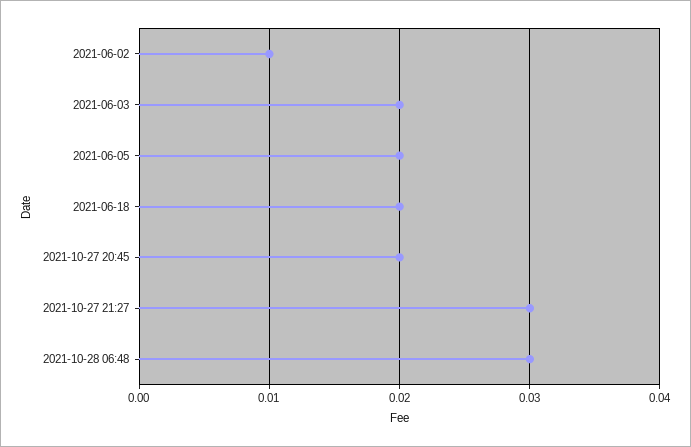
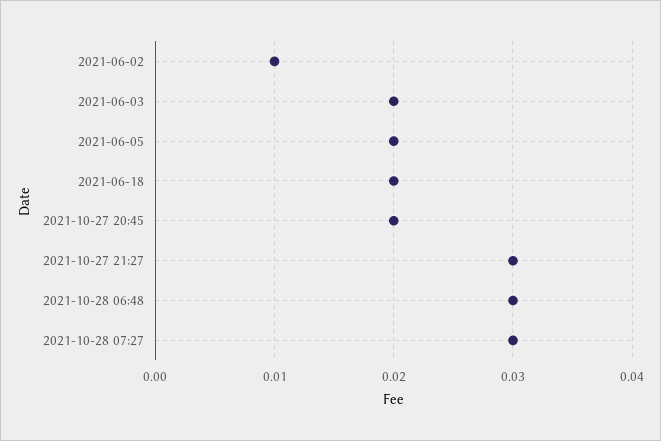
2021-10-28 07:27: none -> 0.03

